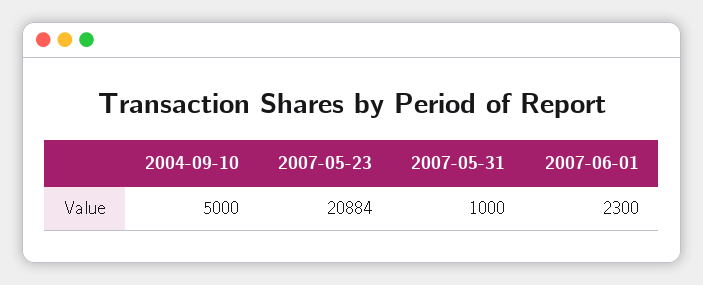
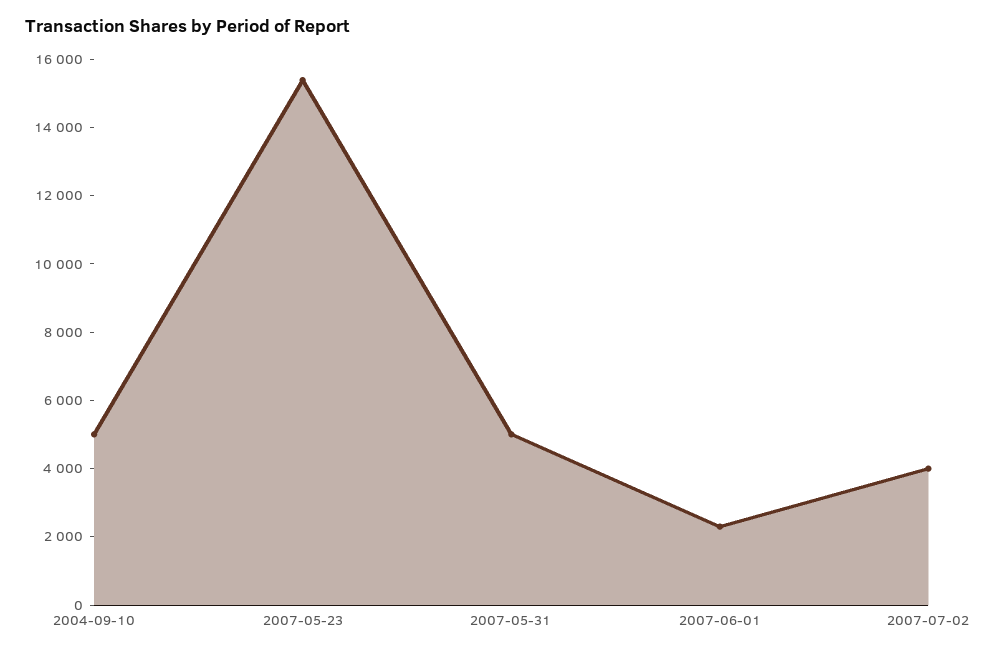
2007-05-23: 20884 -> 15500
2007-05-31: 1000 -> 5000
2007-07-02: none -> 4000

